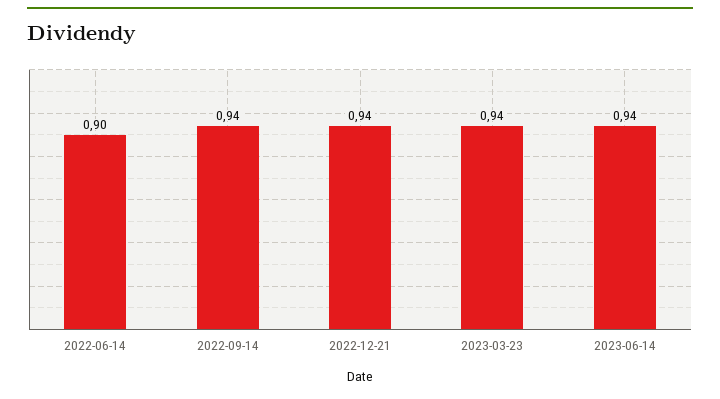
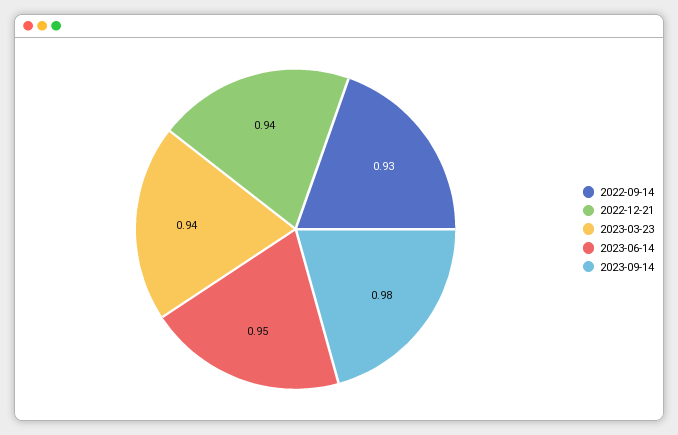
2022-06-14: 0.9 -> none
2022-09-14: 0.94 -> 0.93
2023-06-14: 0.94 -> 0.95
2023-09-14: none -> 0.98

